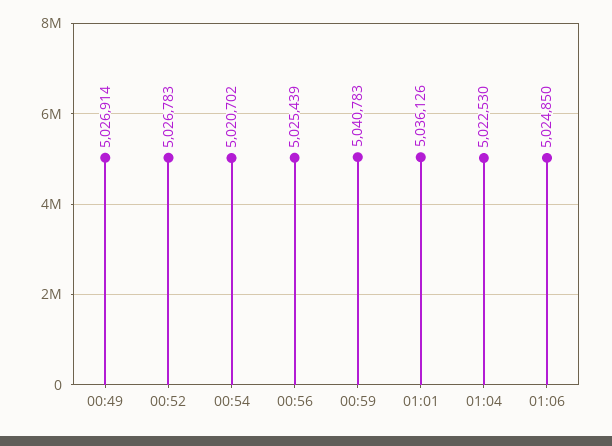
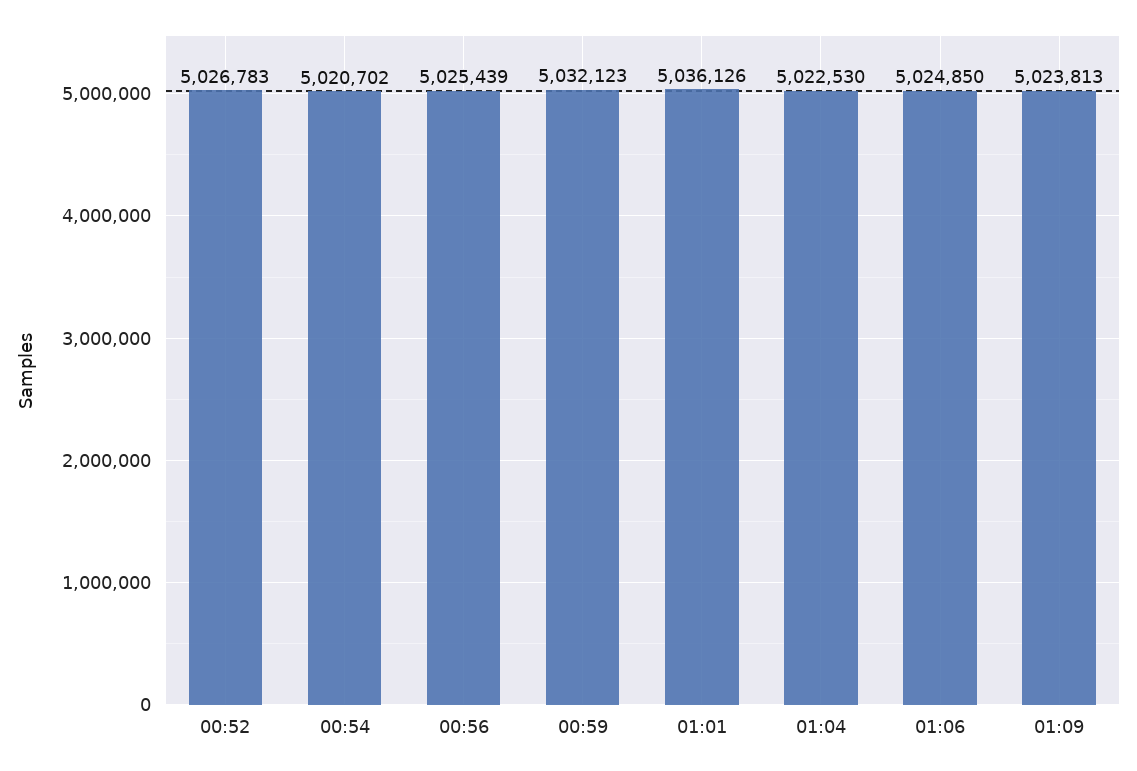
00:49: 5026914 -> none
00:59: 5040783 -> 5032123
01:09: none -> 5023813

